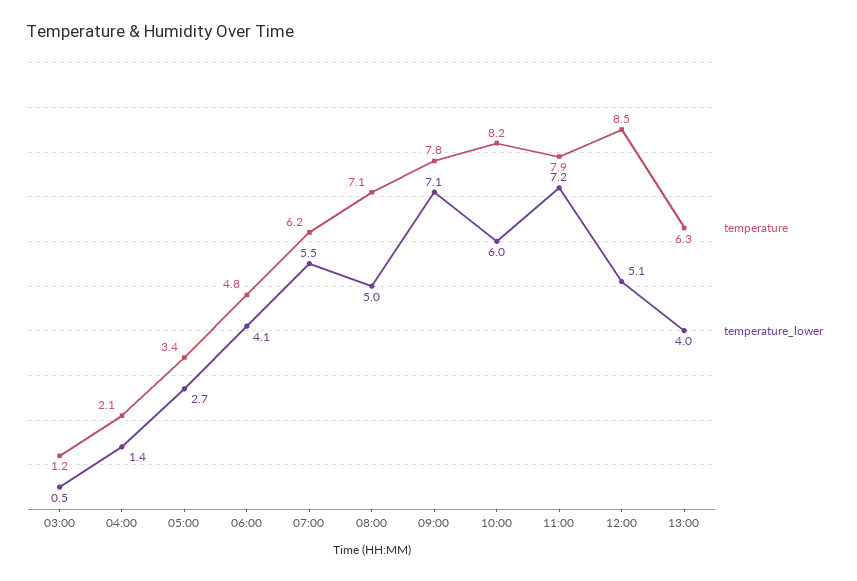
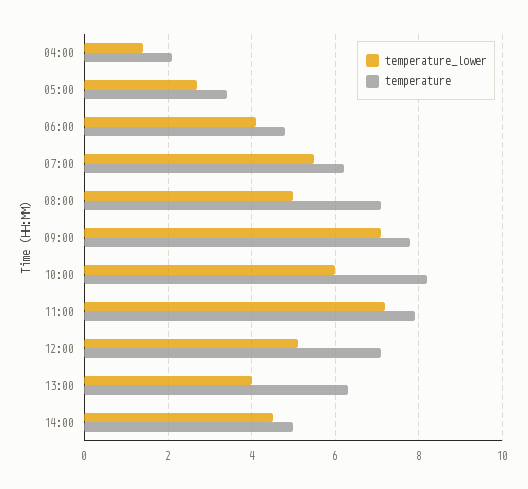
temperature, 03:00: 1.2 -> none
temperature_lower, 03:00: 0.5 -> none
temperature, 12:00: 8.5 -> 7
temperature_lower, 14:00: none -> 4.5
temperature, 14:00: none -> 5

